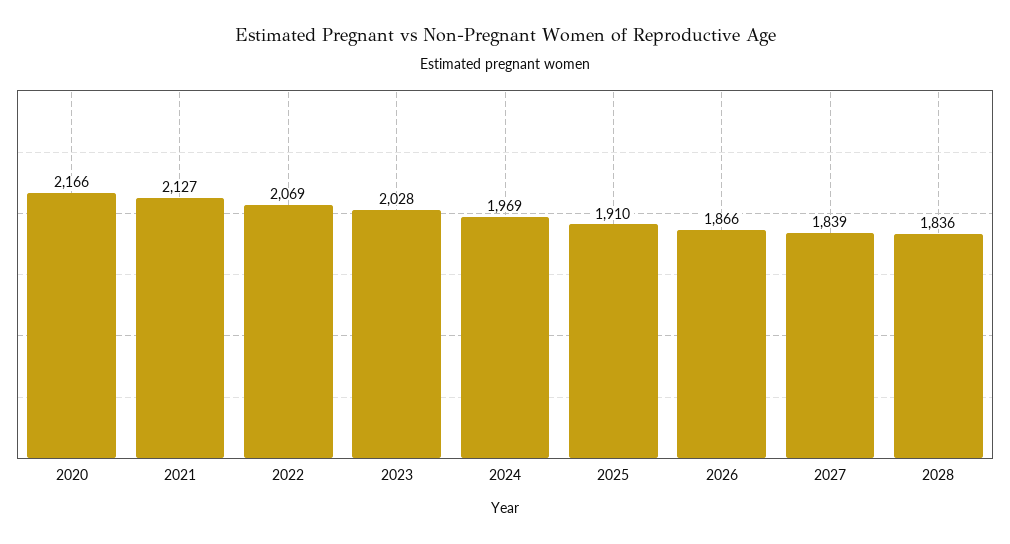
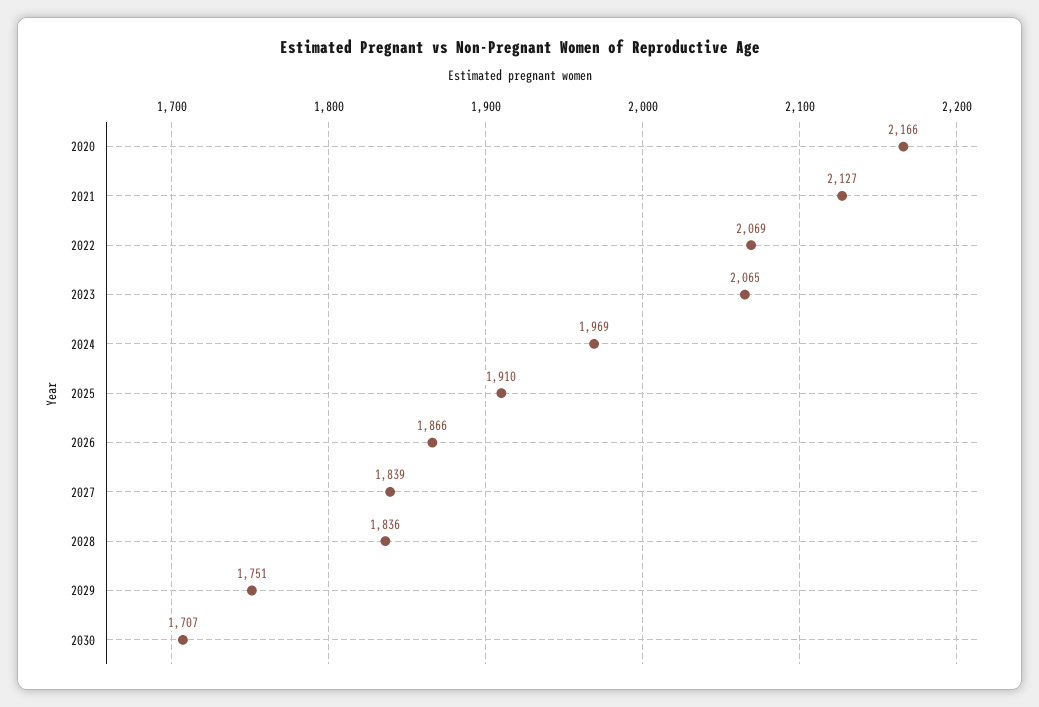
2023: 2028 -> 2065
2029: none -> 1751
2030: none -> 1707

